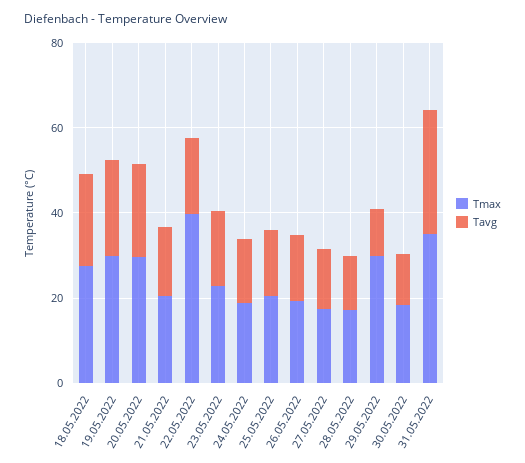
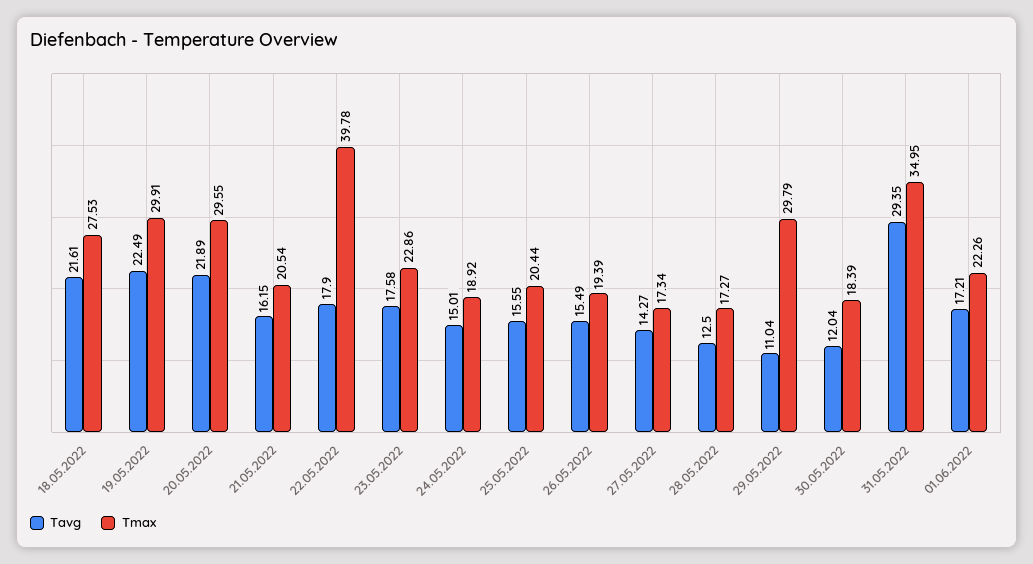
Tavg, 01.06.2022: none -> 17.21
Tmax, 01.06.2022: none -> 22.26

